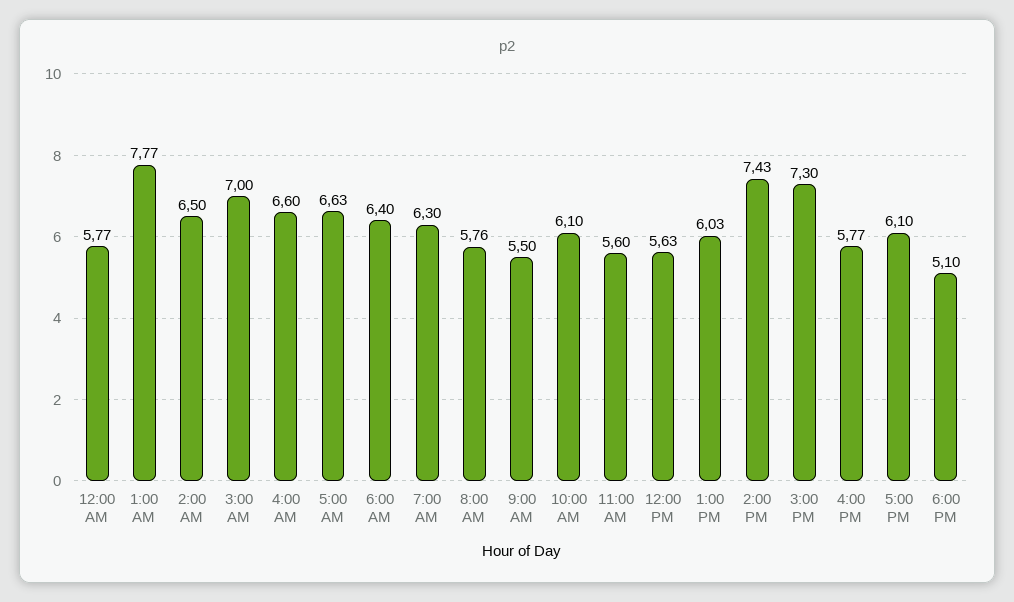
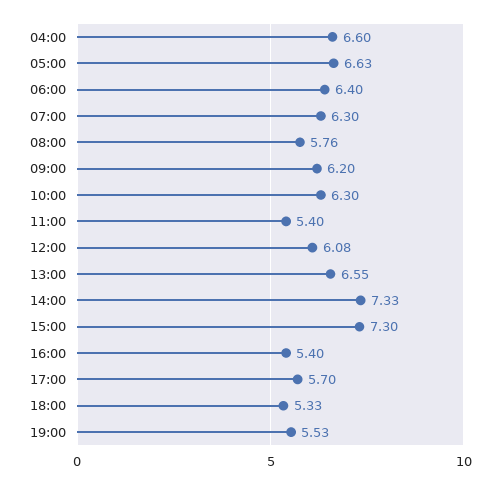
12:00 AM: 5.77 -> none
1:00 AM: 7.77 -> none
2:00 AM: 6.5 -> none
3:00 AM: 7 -> none
9:00 AM: 5.5 -> 6.2
10:00 AM: 6.1 -> 6.3
11:00 AM: 5.6 -> 5.4
12:00 PM: 5.63 -> 6.08
1:00 PM: 6.03 -> 6.55
2:00 PM: 7.43 -> 7.33
4:00 PM: 5.77 -> 5.4
5:00 PM: 6.1 -> 5.7
6:00 PM: 5.1 -> 5.33
19:00: none -> 5.53

